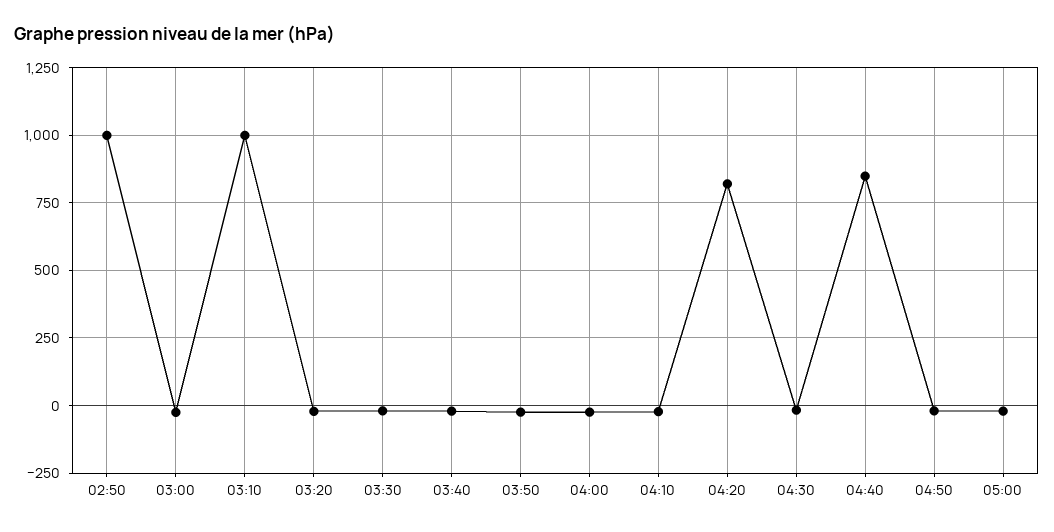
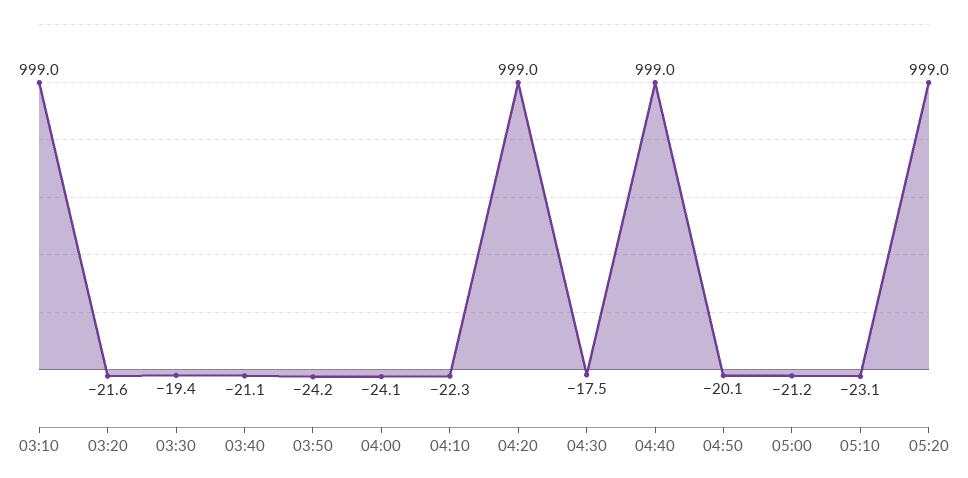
02:50: 1000 -> none
03:00: -25 -> none
04:20: 825 -> 999
04:40: 850 -> 999
05:10: none -> -23.1
05:20: none -> 999

